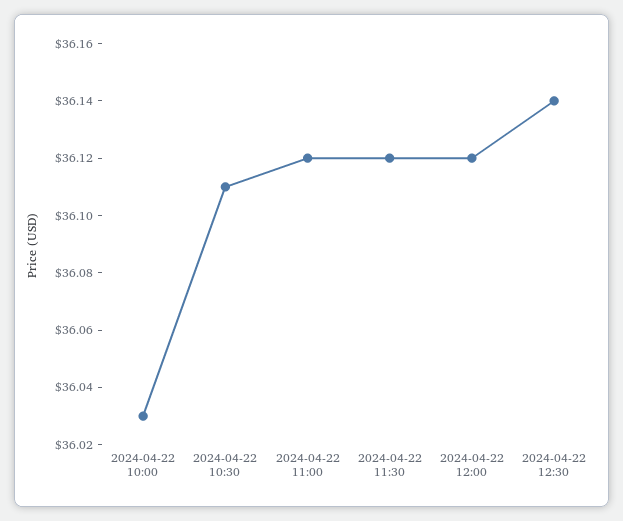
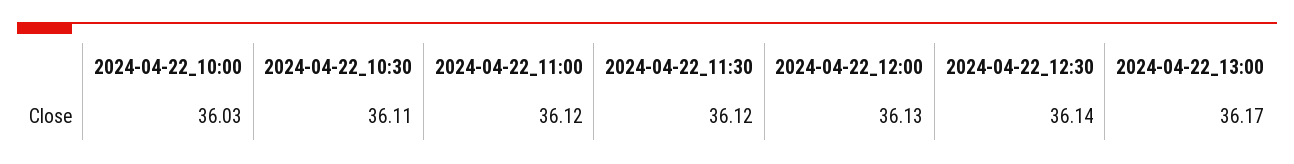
2024-04-22 12:00: 36.12 -> 36.13
2024-04-22_13:00: none -> 36.17

